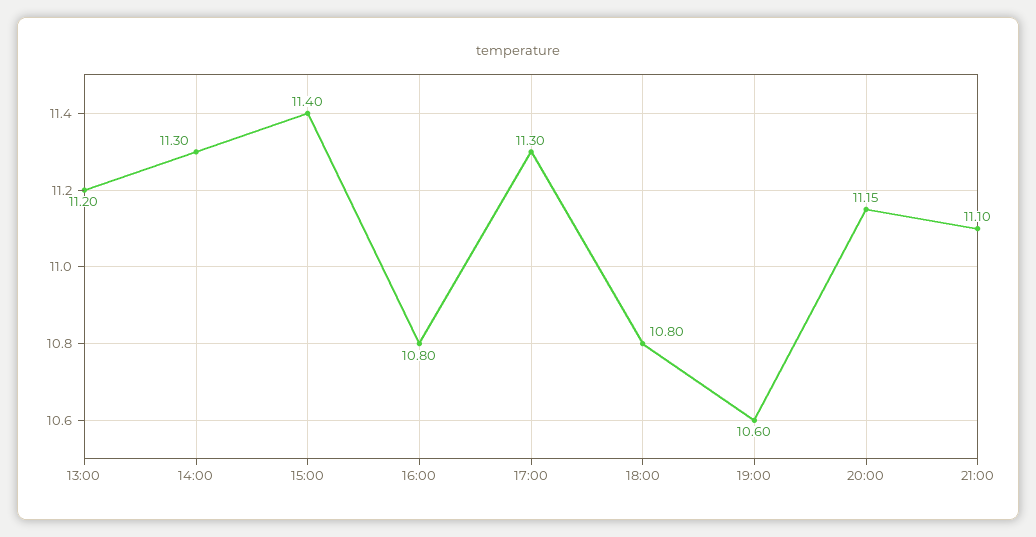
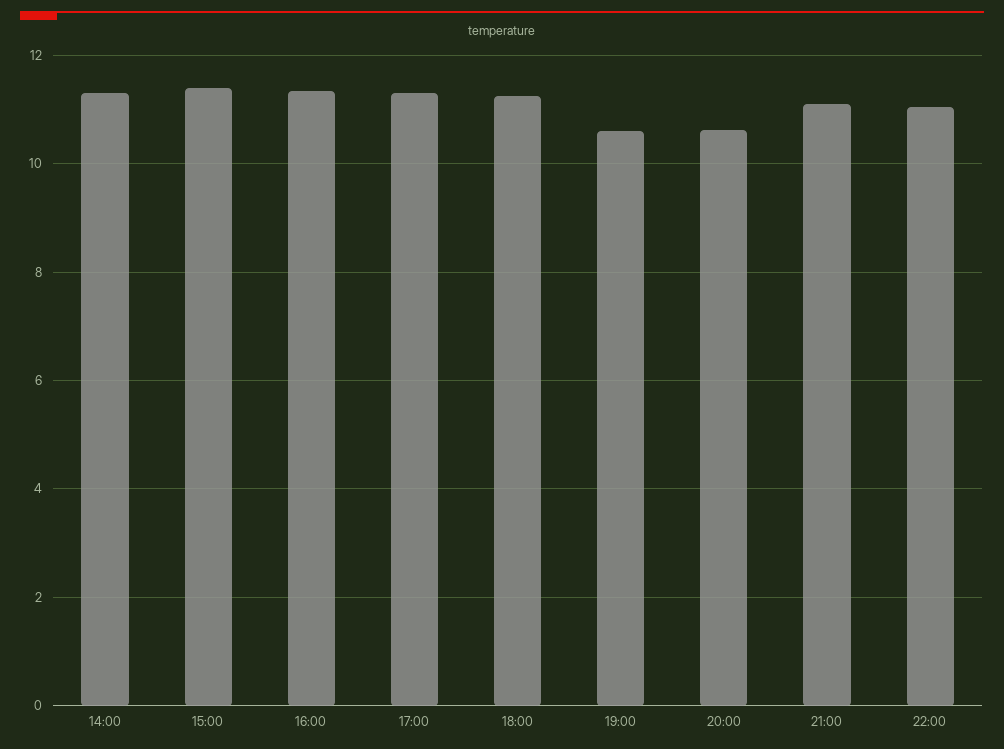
13:00: 11.2 -> none
16:00: 10.8 -> 11.4
18:00: 10.8 -> 11.2
20:00: 11.15 -> 10.6
22:00: none -> 11

